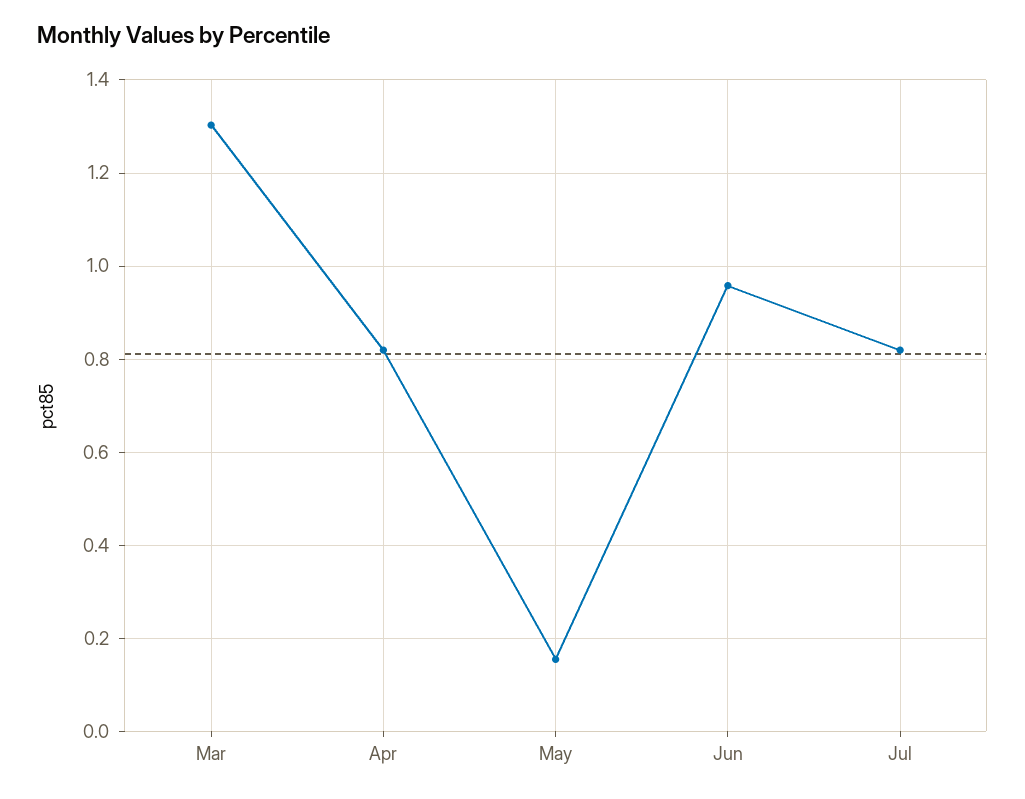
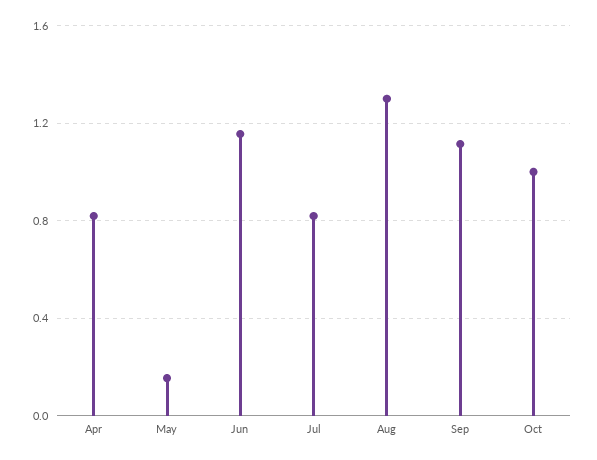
Mar: 1.3 -> none
Jun: 0.96 -> 1.15
Aug: none -> 1.3
Sep: none -> 1.1
Oct: none -> 1

